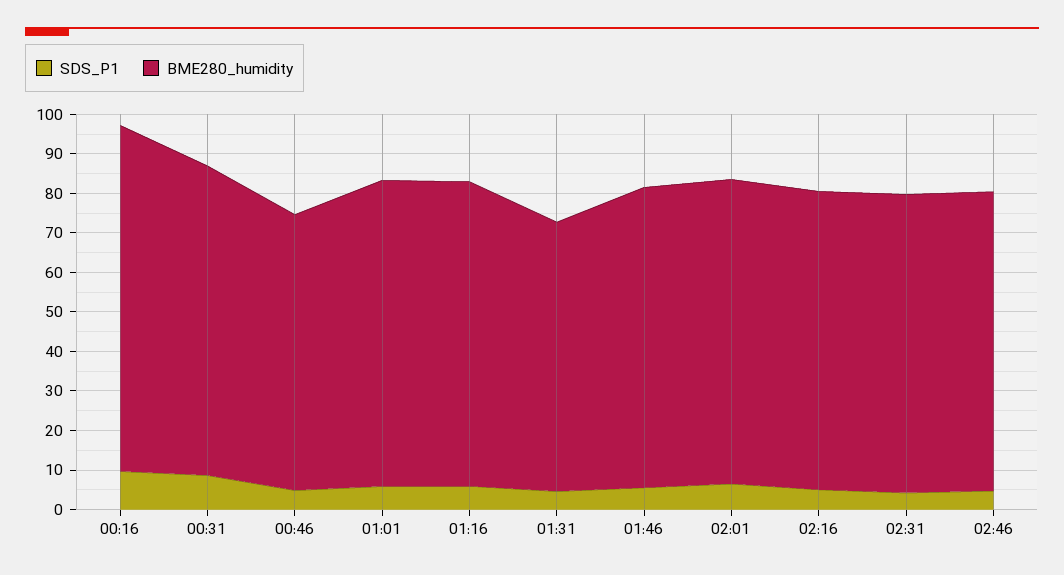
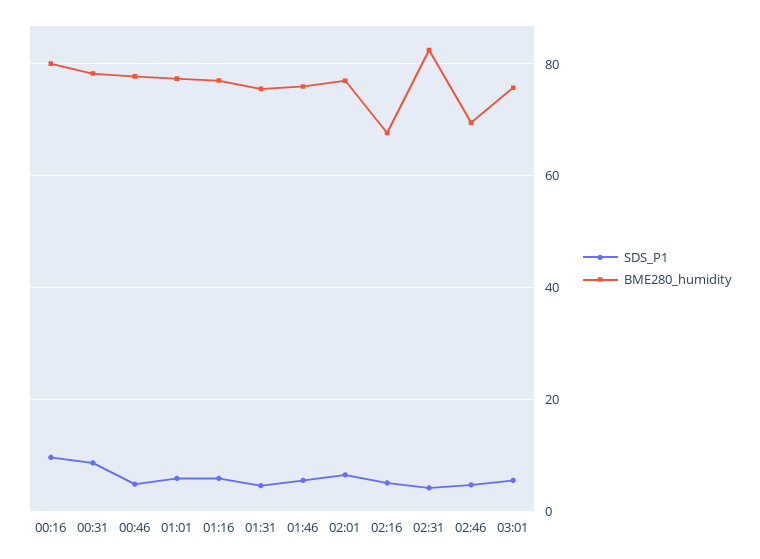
BME280_humidity, 00:16: 87.5 -> 80
BME280_humidity, 00:46: 70 -> 78
BME280_humidity, 01:31: 67.5 -> 76
BME280_humidity, 02:16: 75 -> 68
BME280_humidity, 02:31: 75 -> 82
BME280_humidity, 02:46: 75 -> 70
SDS_P1, 03:01: none -> 6
BME280_humidity, 03:01: none -> 76

